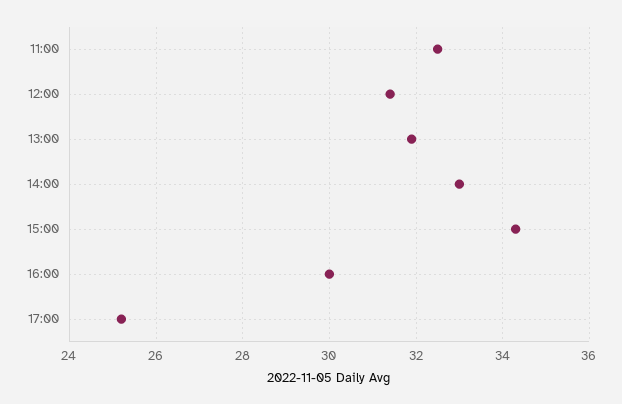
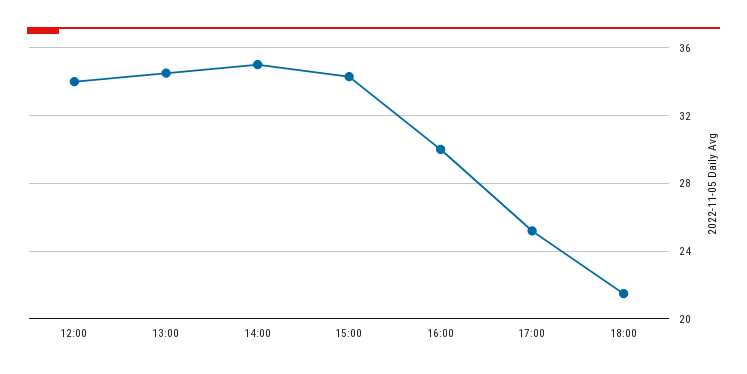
11:00: 32.5 -> none
12:00: 31.5 -> 34
13:00: 32 -> 34.5
14:00: 33 -> 35
18:00: none -> 21.5

